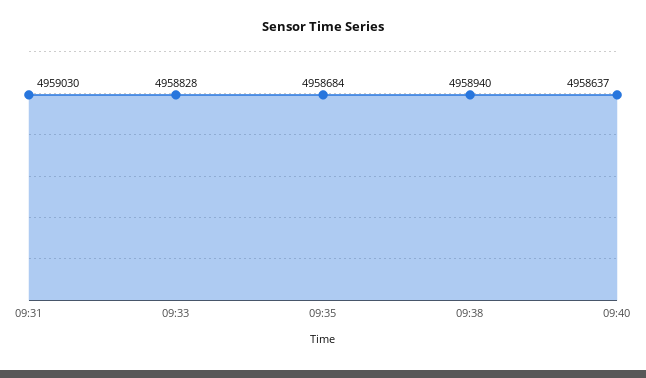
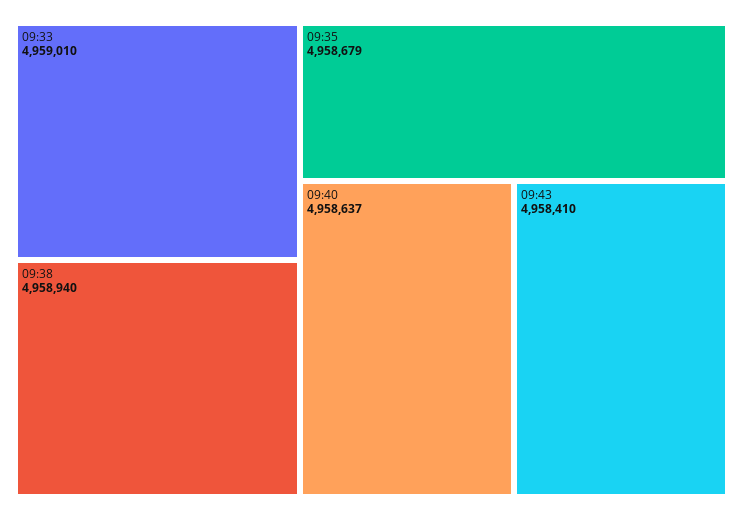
09:31: 4959030 -> none
09:33: 4958828 -> 4959010
09:35: 4958684 -> 4958679
09:43: none -> 4958410

